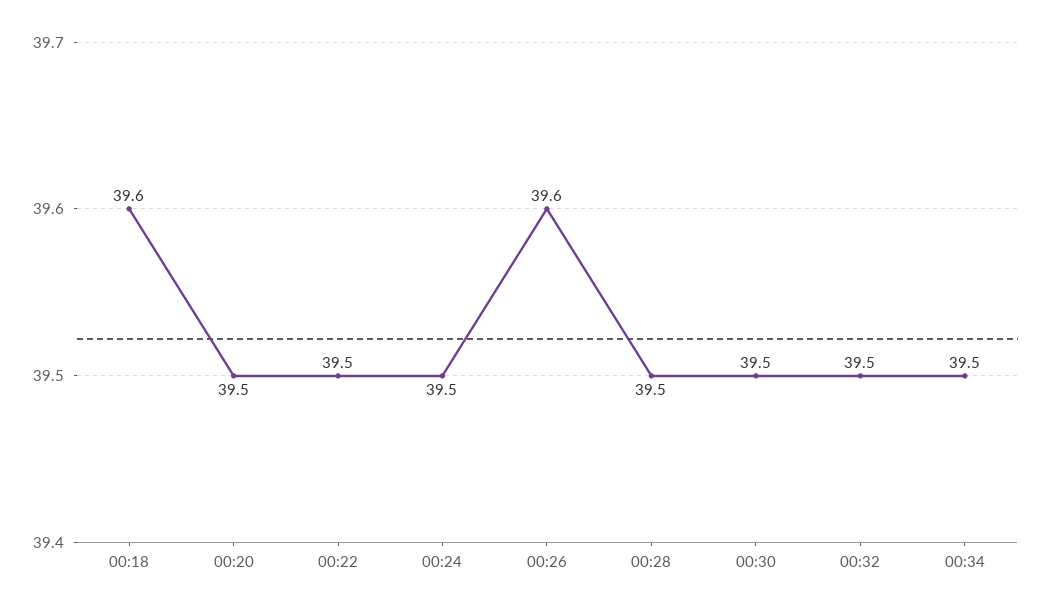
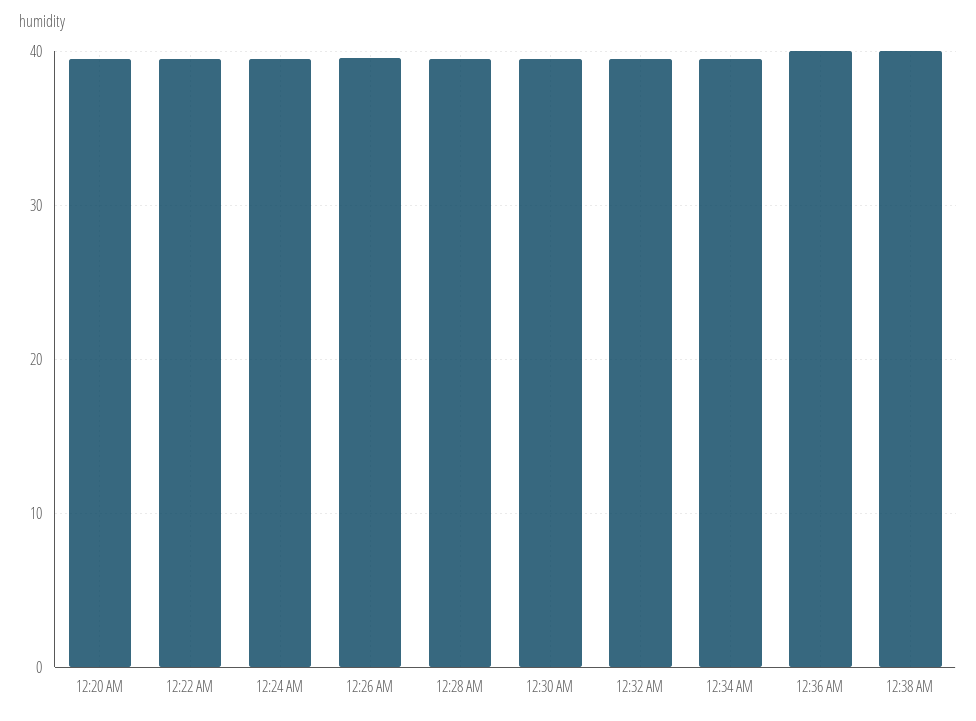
00:18: 39.6 -> none
12:36 AM: none -> 40
12:38 AM: none -> 40

